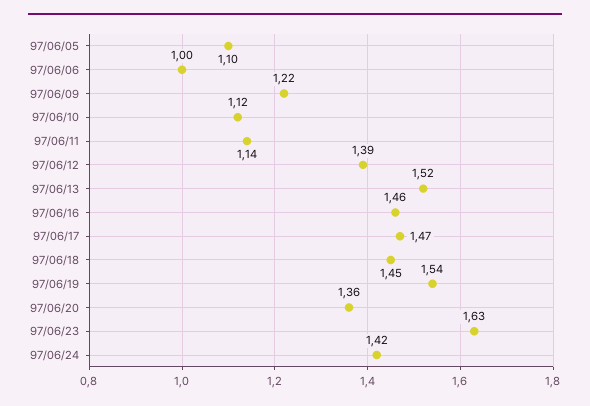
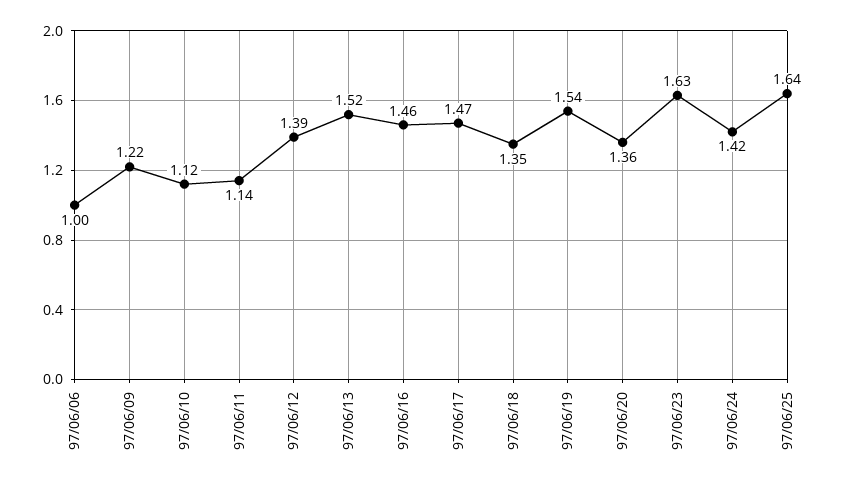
97/06/05: 1.1 -> none
97/06/18: 1.45 -> 1.35
97/06/25: none -> 1.64

